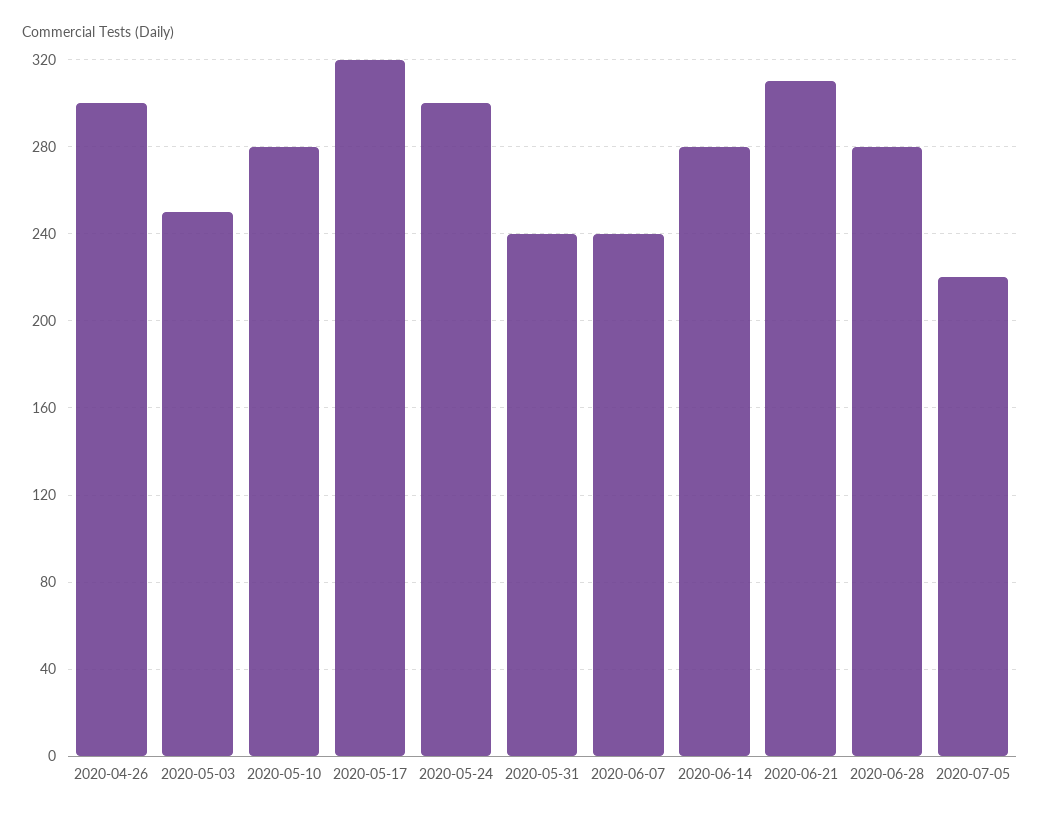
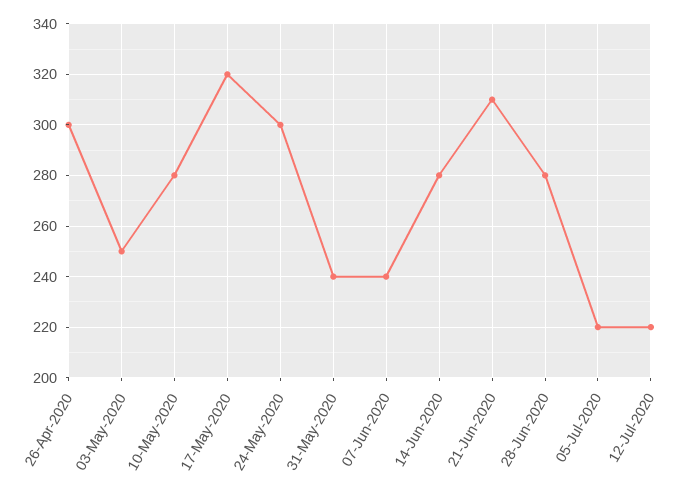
12-Jul-2020: none -> 220

